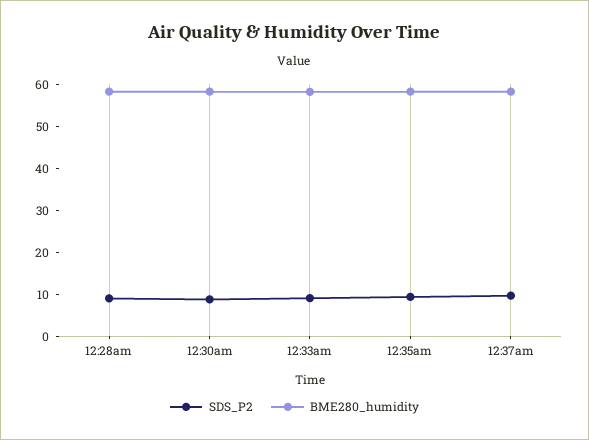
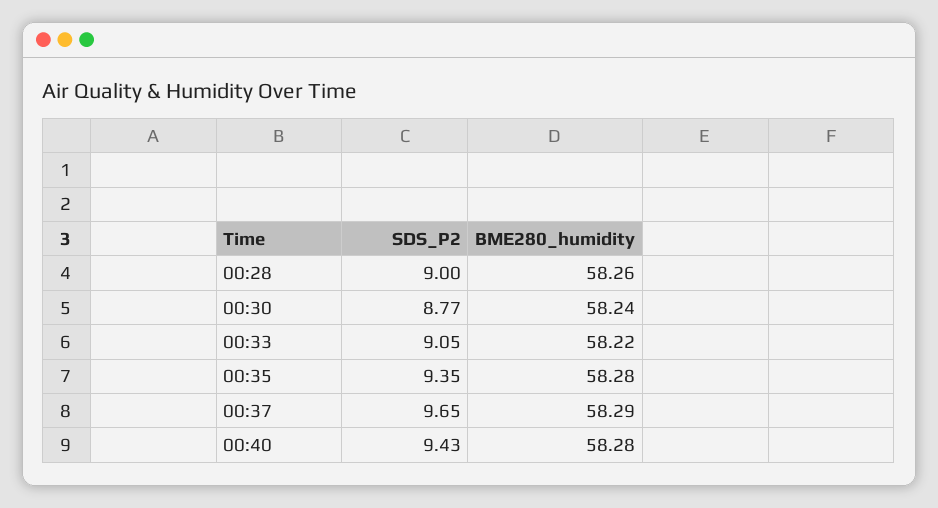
SDS_P2, 00:40: none -> 9.43
BME280_humidity, 00:40: none -> 58.28

